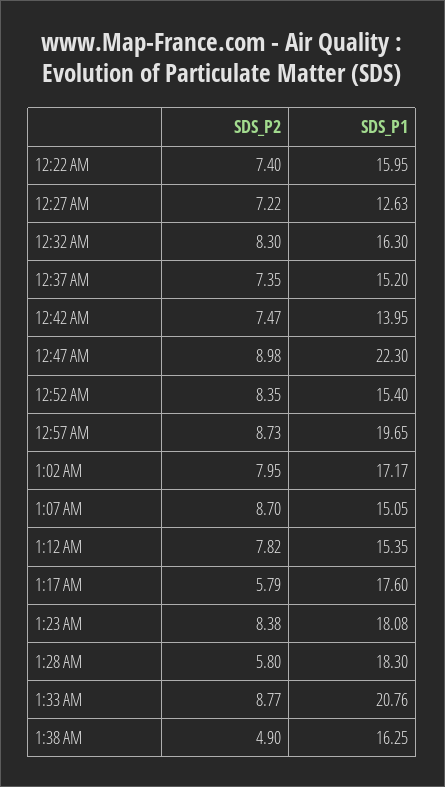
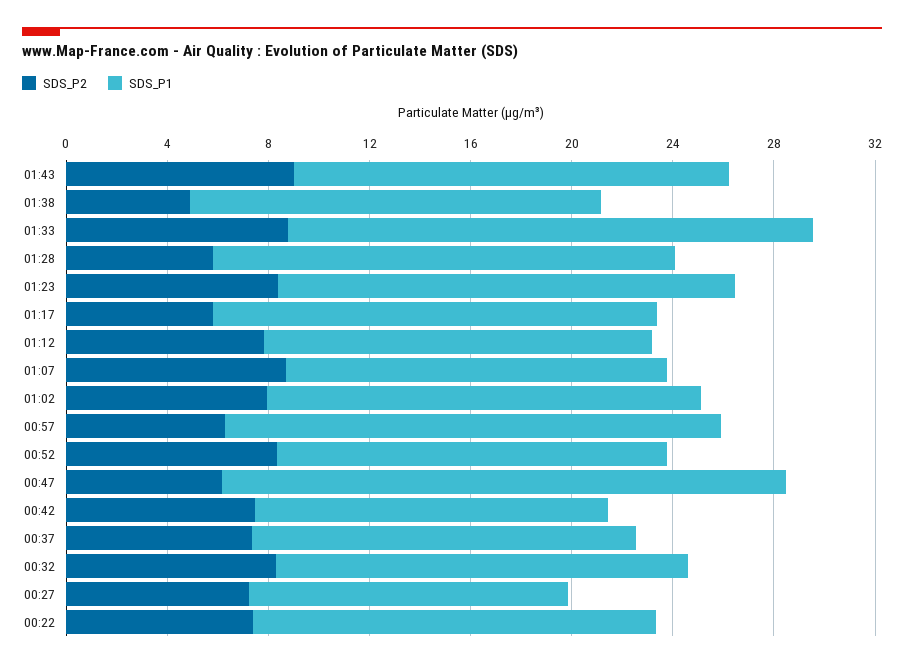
SDS_P2, 12:47 AM: 8.98 -> 6
SDS_P2, 12:57 AM: 8.73 -> 6
SDS_P2, 01:43: none -> 9
SDS_P1, 01:43: none -> 17

